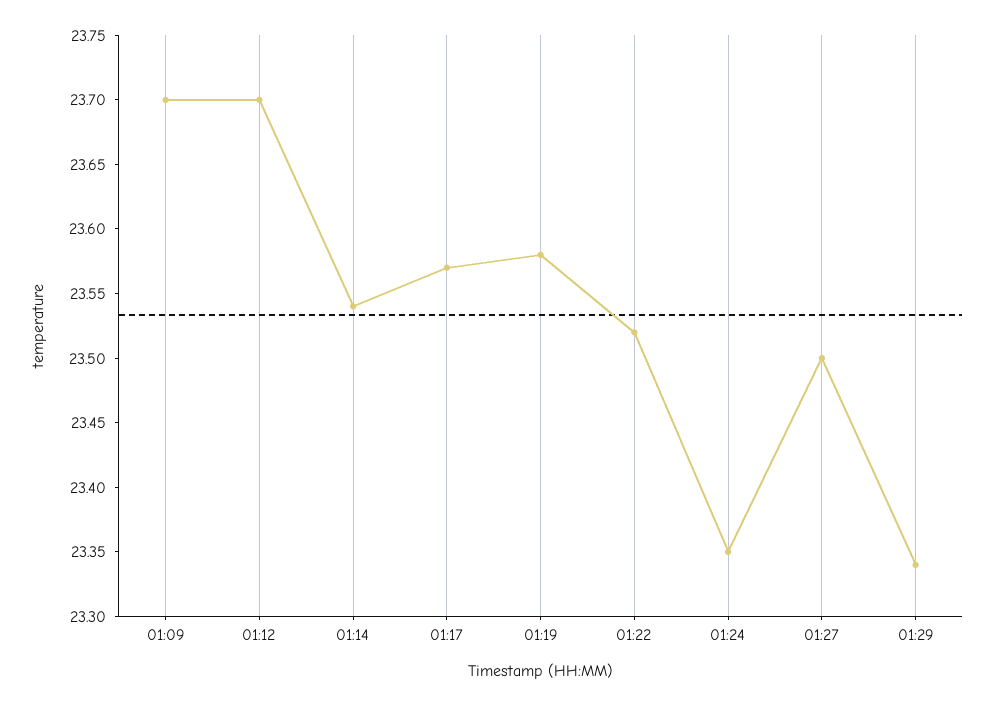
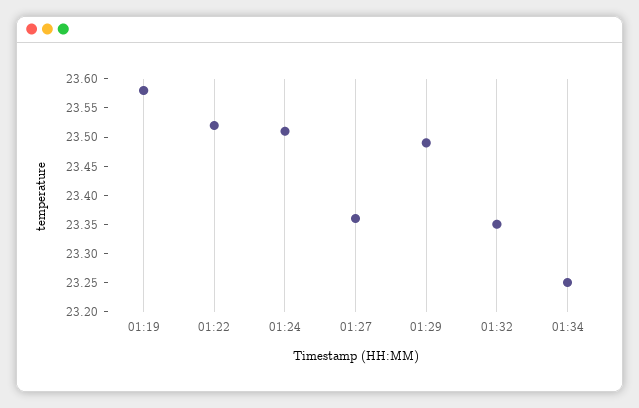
01:09: 23.7 -> none
01:12: 23.7 -> none
01:14: 23.54 -> none
01:17: 23.57 -> none
01:24: 23.35 -> 23.5
01:27: 23.5 -> 23.35
01:29: 23.34 -> 23.5
01:32: none -> 23.35
01:34: none -> 23.25

